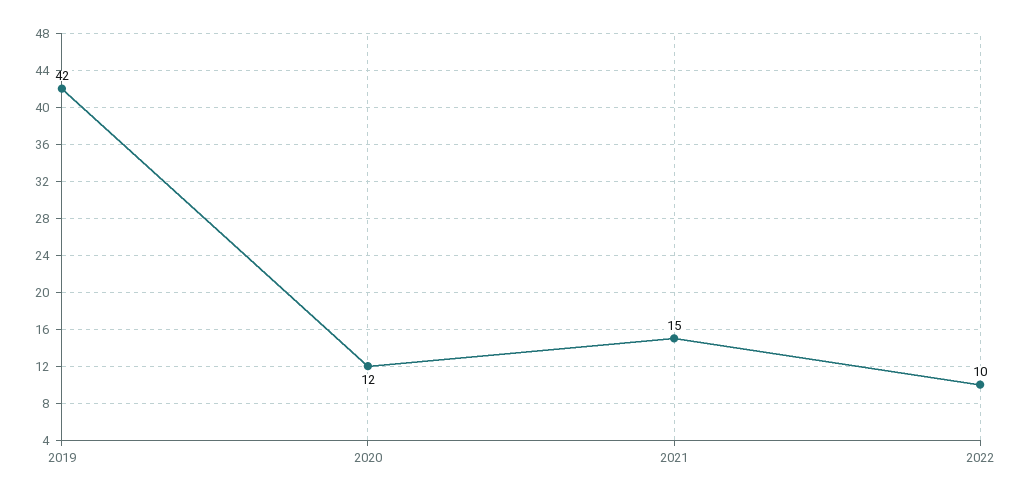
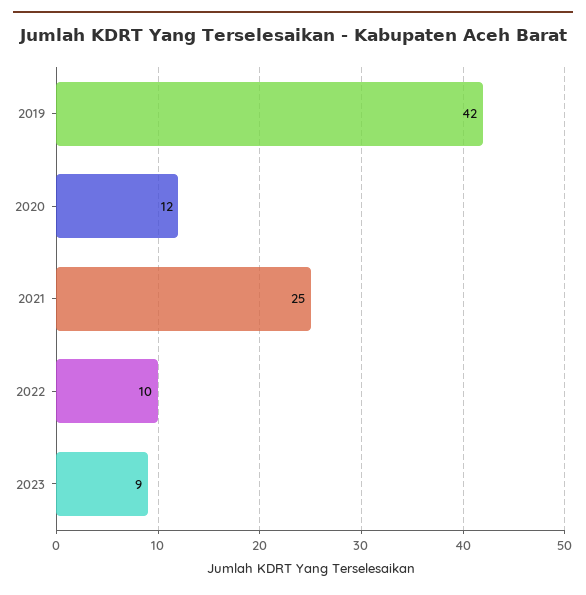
2021: 15 -> 25
2023: none -> 9

